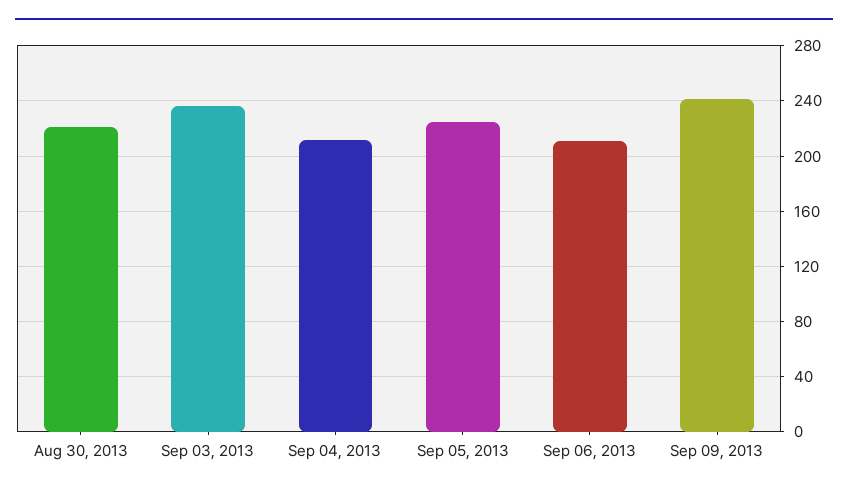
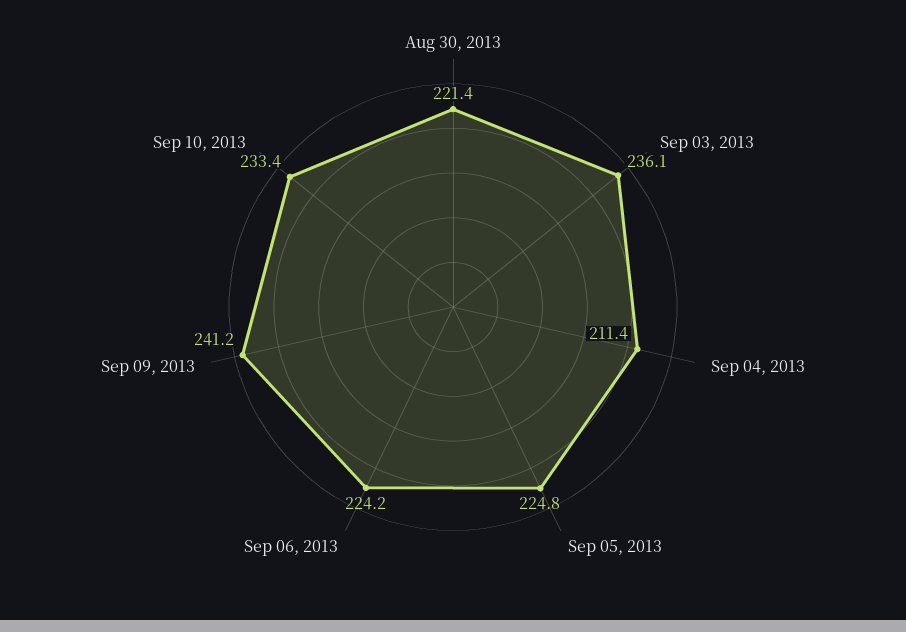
Sep 06, 2013: 210 -> 224.2
Sep 10, 2013: none -> 233.4

